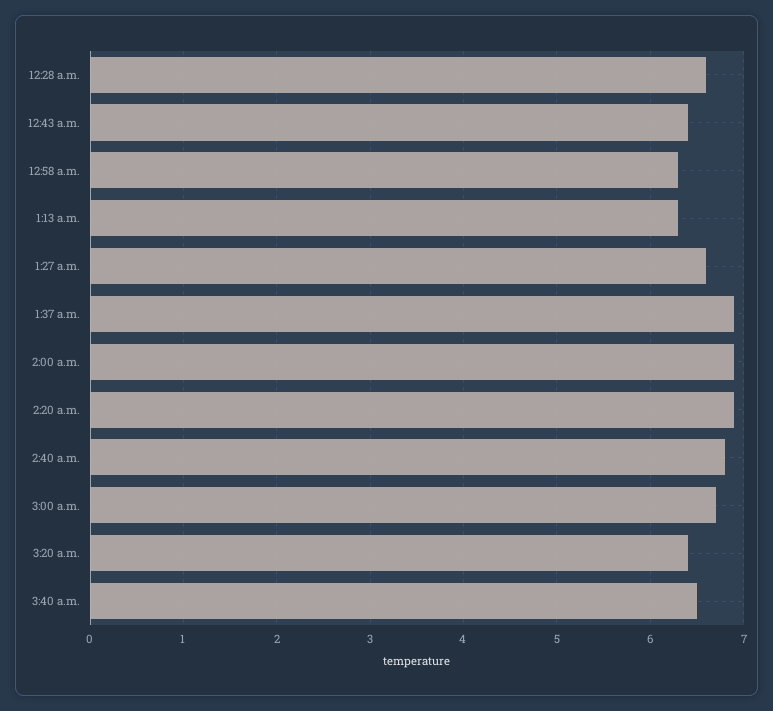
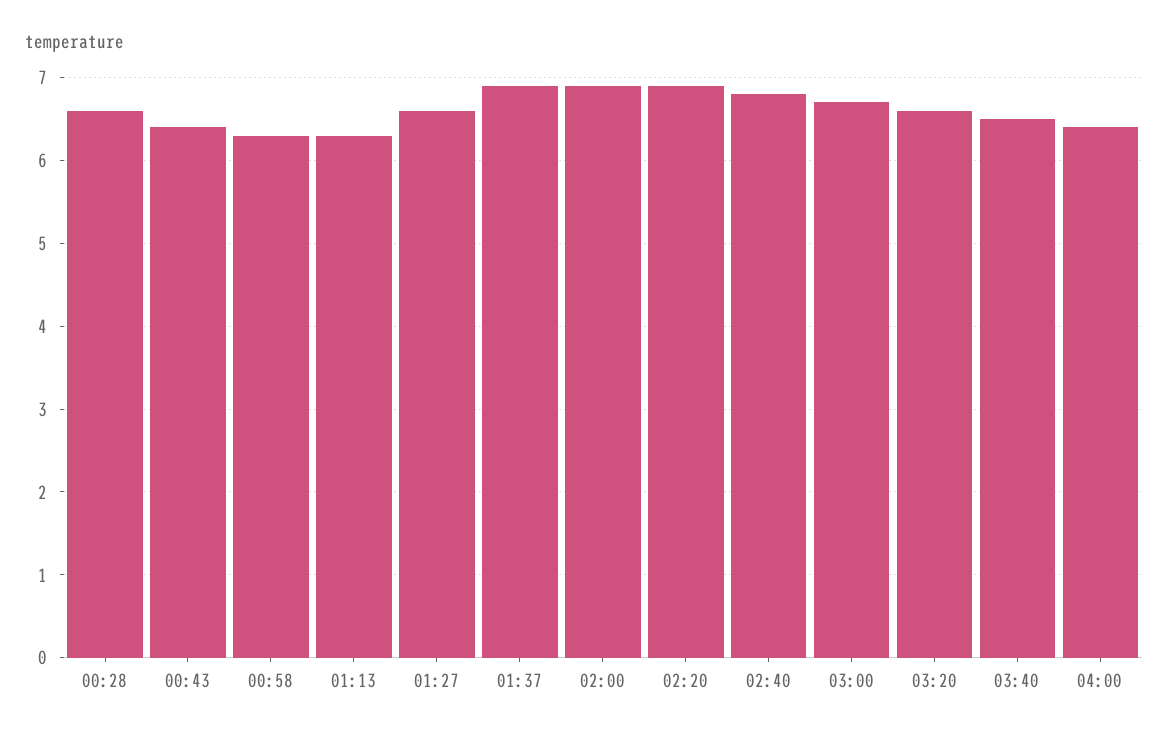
3:20 a.m.: 6.4 -> 6.6
04:00: none -> 6.4

